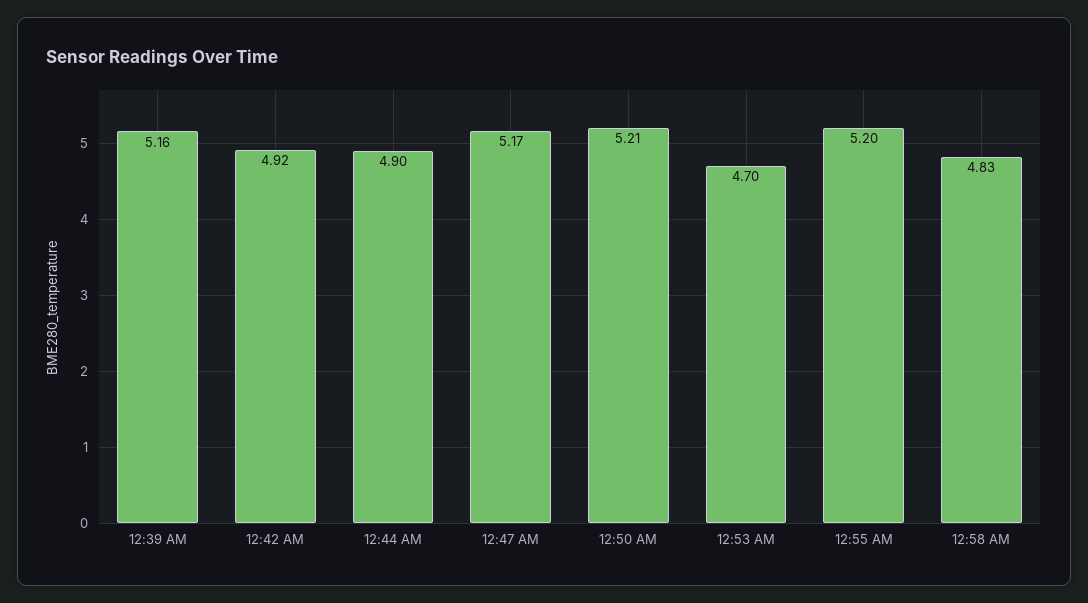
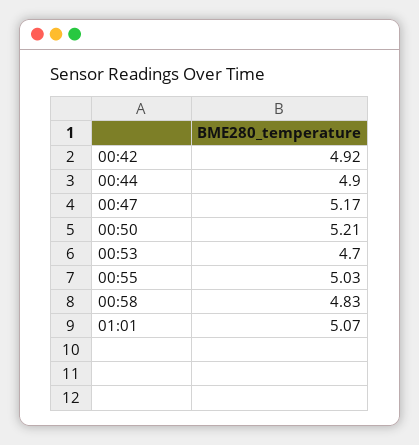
12:39 AM: 5.16 -> none
12:55 AM: 5.2 -> 5.03
01:01: none -> 5.07

